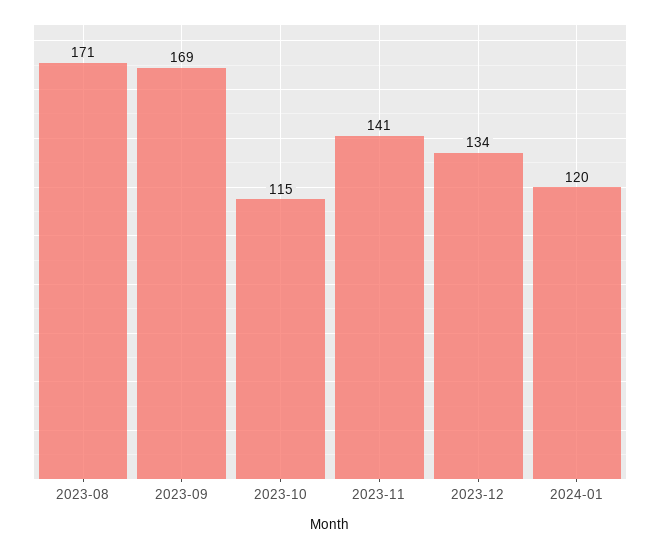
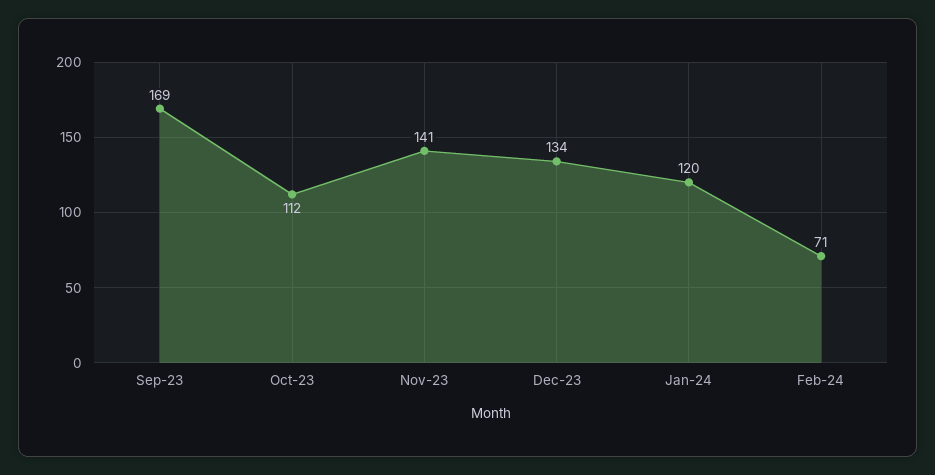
2023-08: 171 -> none
2023-10: 115 -> 112
Feb-24: none -> 71

